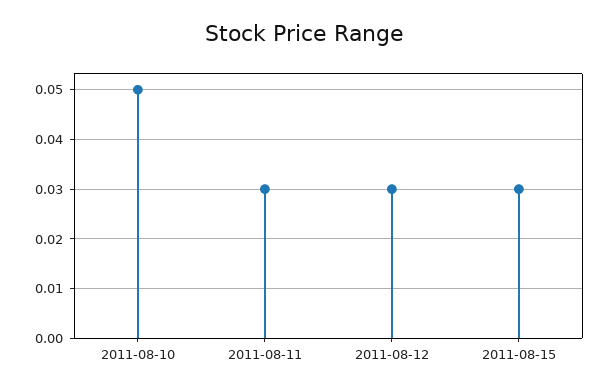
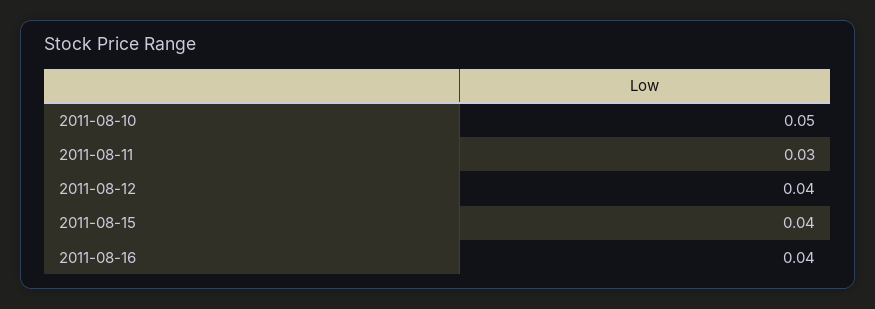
2011-08-12: 0.03 -> 0.04
2011-08-15: 0.03 -> 0.04
2011-08-16: none -> 0.04

